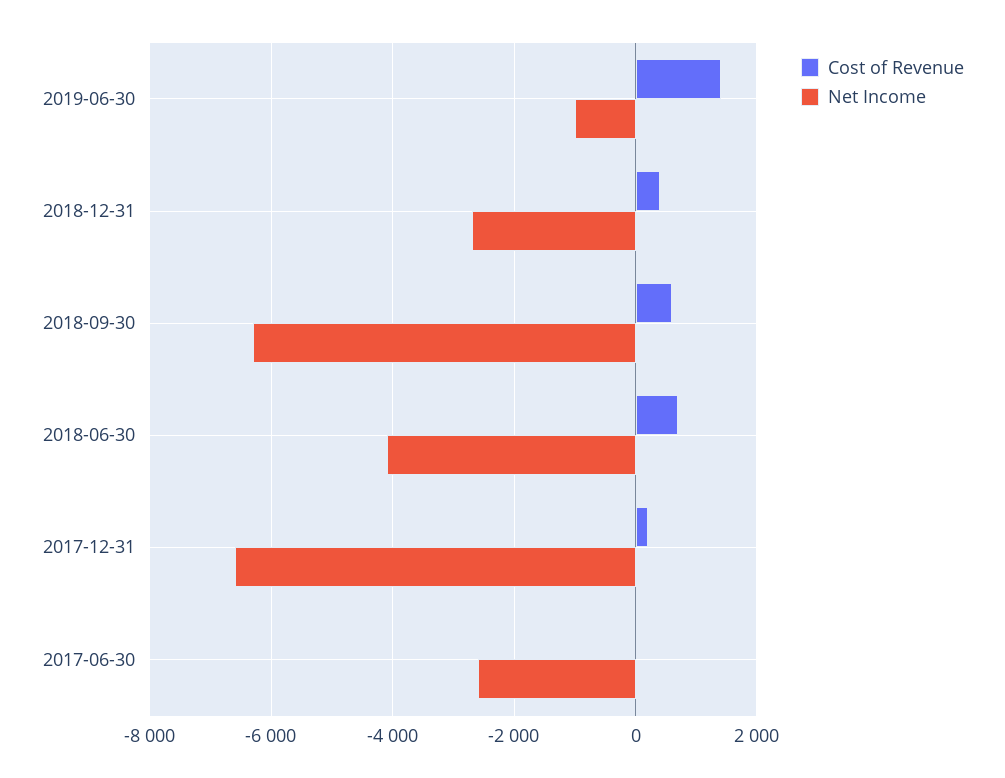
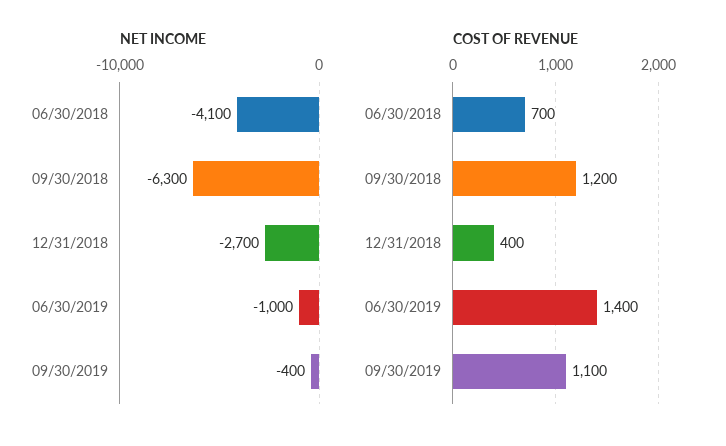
Cost of Revenue, 2018-09-30: 600 -> 1200
Cost of Revenue, 2017-12-31: 200 -> none
Net Income, 2017-12-31: -6600 -> none
Cost of Revenue, 2017-06-30: 0 -> none
Net Income, 2017-06-30: -2600 -> none
Net Income, 09/30/2019: none -> -400
Cost of Revenue, 09/30/2019: none -> 1100

